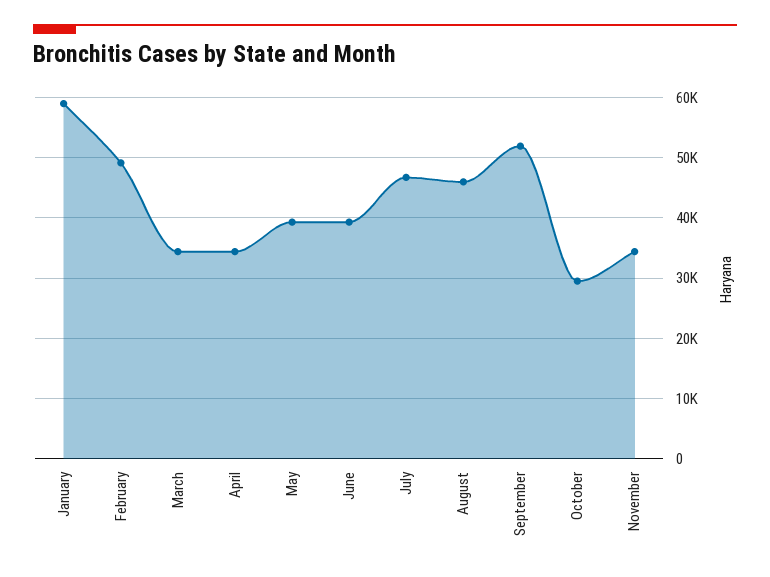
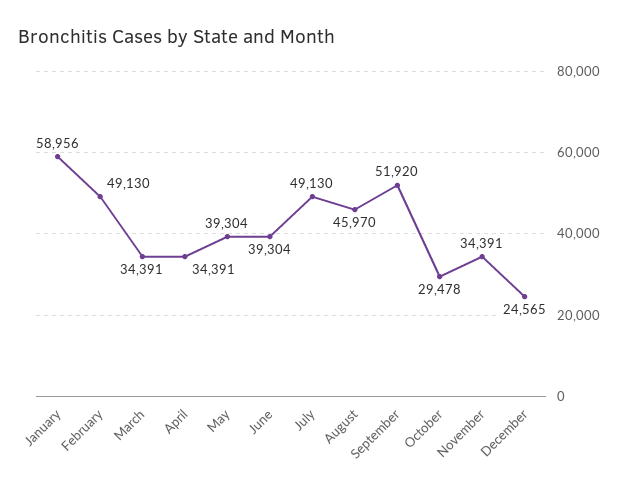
July: 47000 -> 49130
December: none -> 24565

